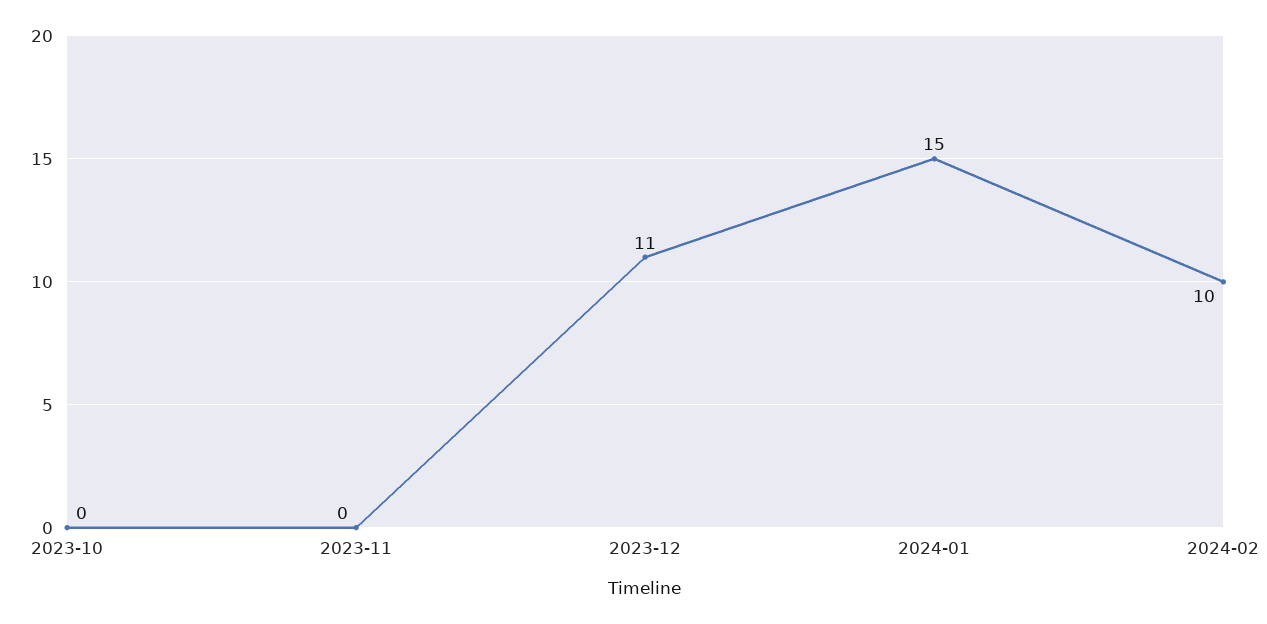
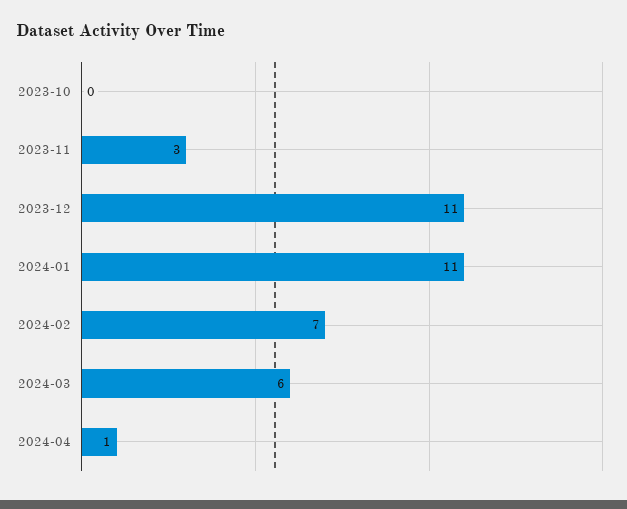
2023-11: 0 -> 3
2024-01: 15 -> 11
2024-02: 10 -> 7
2024-03: none -> 6
2024-04: none -> 1

